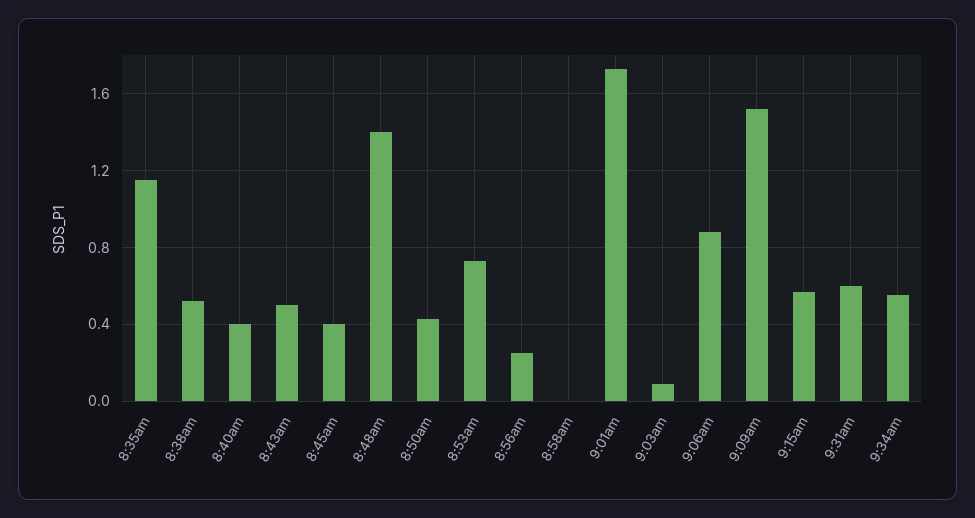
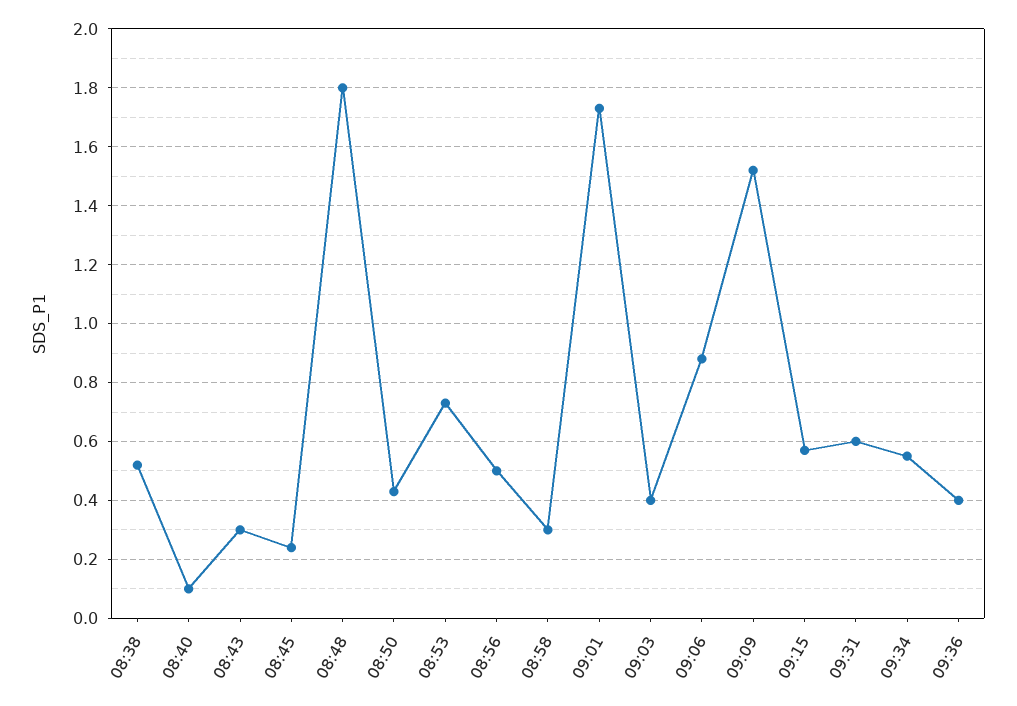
8:35am: 1.15 -> none
8:40am: 0.4 -> 0.1
8:43am: 0.5 -> 0.3
8:45am: 0.4 -> 0.25
8:48am: 1.4 -> 1.8
8:56am: 0.25 -> 0.5
8:58am: 0 -> 0.3
9:03am: 0.1 -> 0.4
09:36: none -> 0.4

